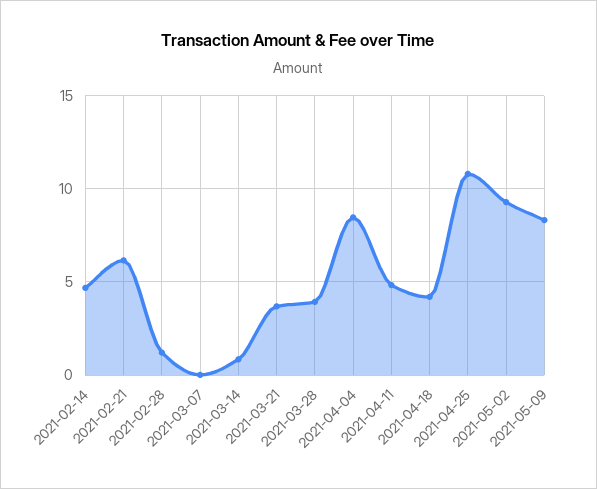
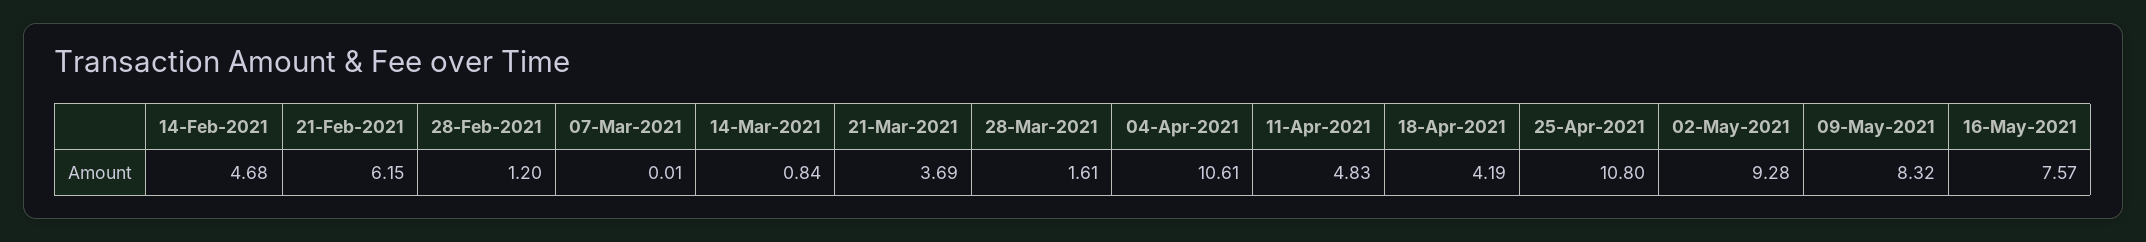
2021-03-28: 4 -> 1.61
2021-04-04: 8.5 -> 10.61
16-May-2021: none -> 7.57

